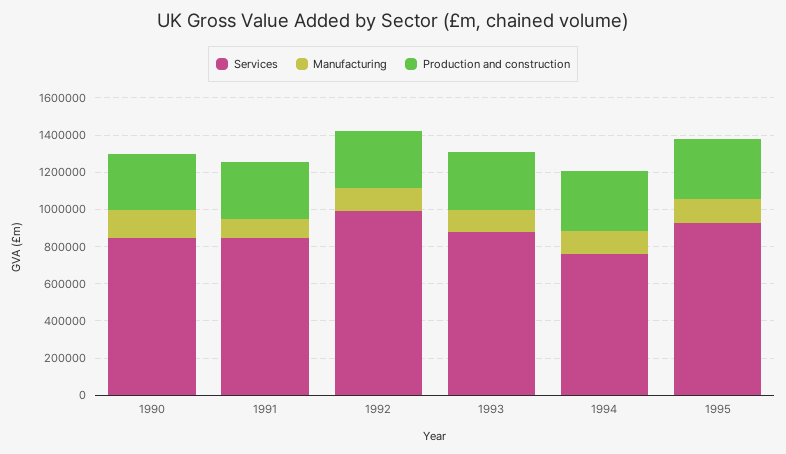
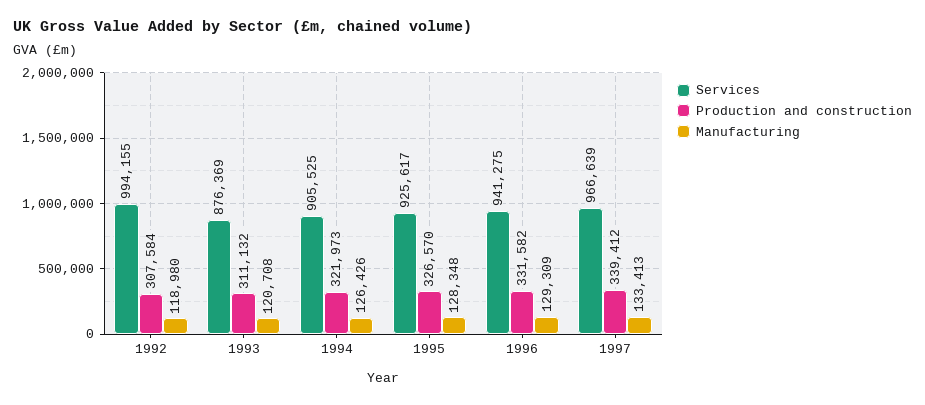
Services, 1990: 850000 -> none
Manufacturing, 1990: 150000 -> none
Production and construction, 1990: 300000 -> none
Services, 1991: 850000 -> none
Manufacturing, 1991: 100000 -> none
Production and construction, 1991: 300000 -> none
Services, 1994: 750000 -> 905525
Services, 1996: none -> 941275
Production and construction, 1996: none -> 331582
Manufacturing, 1996: none -> 129309
Services, 1997: none -> 966639
Production and construction, 1997: none -> 339412
Manufacturing, 1997: none -> 133413

